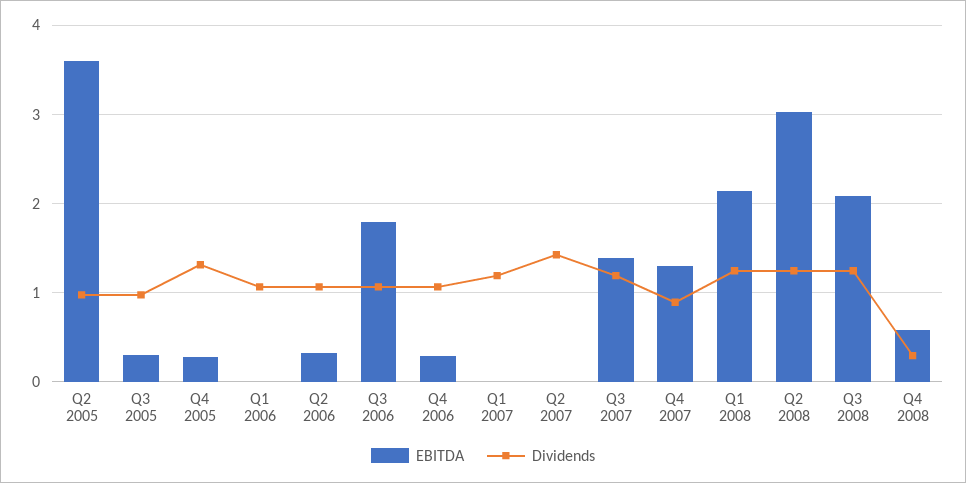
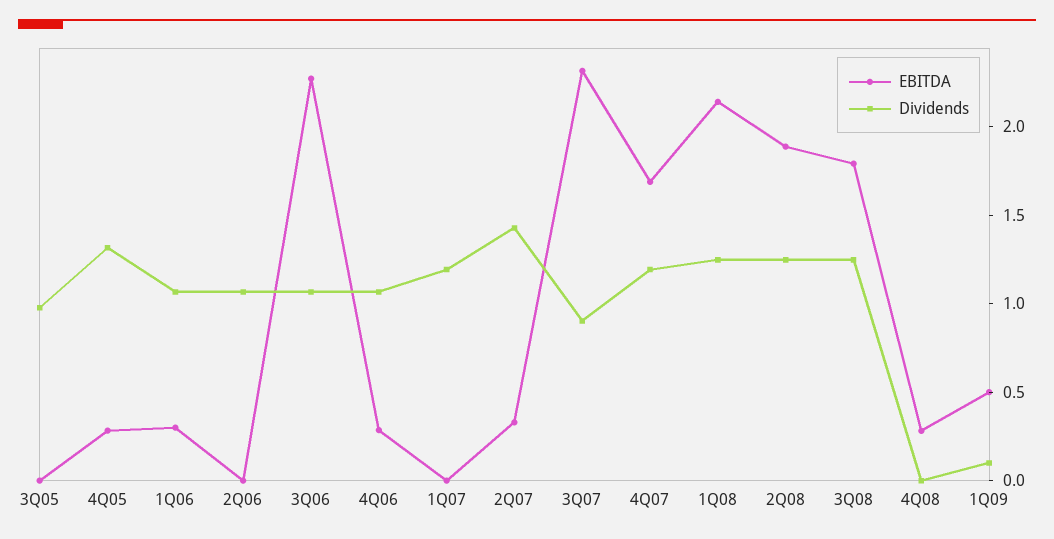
EBITDA, Q2 2005: 3.6 -> none
Dividends, Q2 2005: 1 -> none
EBITDA, Q3 2005: 0.3 -> 0
EBITDA, Q1 2006: 0 -> 0.3
EBITDA, Q2 2006: 0.3 -> 0
EBITDA, Q3 2006: 1.8 -> 2.3
EBITDA, Q2 2007: 0 -> 0.3
EBITDA, Q3 2007: 1.4 -> 2.3
Dividends, Q3 2007: 1.2 -> 0.9
EBITDA, Q4 2007: 1.3 -> 1.7
Dividends, Q4 2007: 0.9 -> 1.2
EBITDA, Q2 2008: 3 -> 1.9
EBITDA, Q3 2008: 2.1 -> 1.8
EBITDA, Q4 2008: 0.6 -> 0.3
Dividends, Q4 2008: 0.3 -> 0
EBITDA, 1Q09: none -> 0.5
Dividends, 1Q09: none -> 0.1

